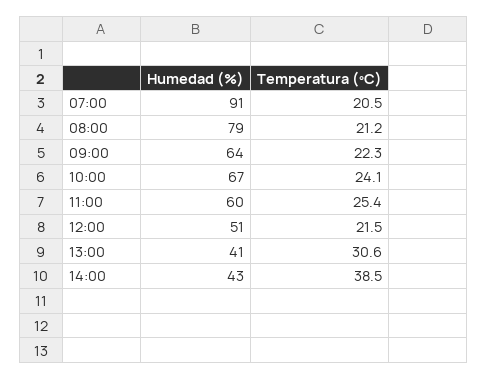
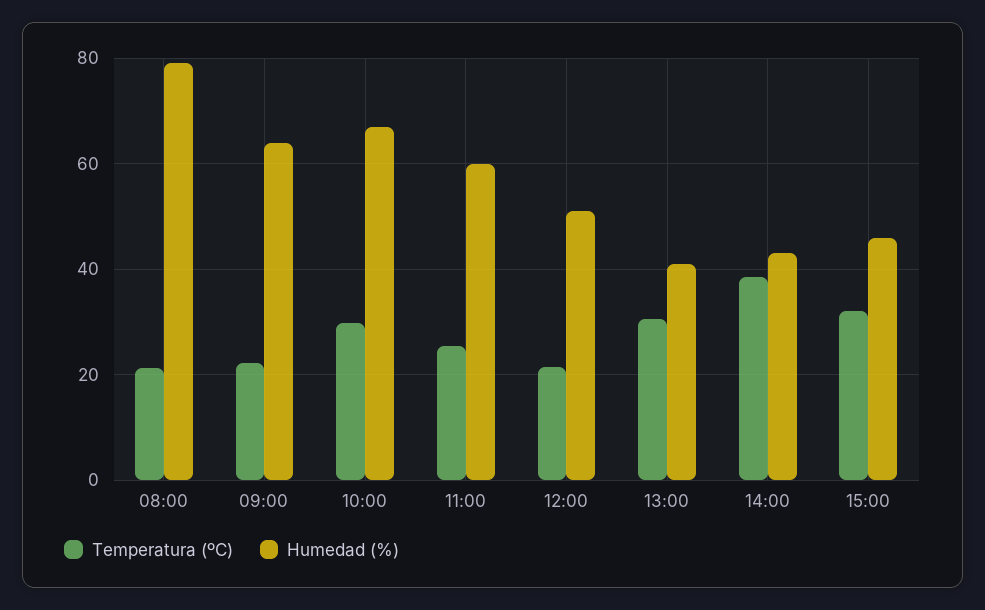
Humedad (%), 07:00: 91 -> none
Temperatura (ºC), 07:00: 20.5 -> none
Temperatura (ºC), 10:00: 24.1 -> 30
Temperatura (ºC), 15:00: none -> 32
Humedad (%), 15:00: none -> 46

